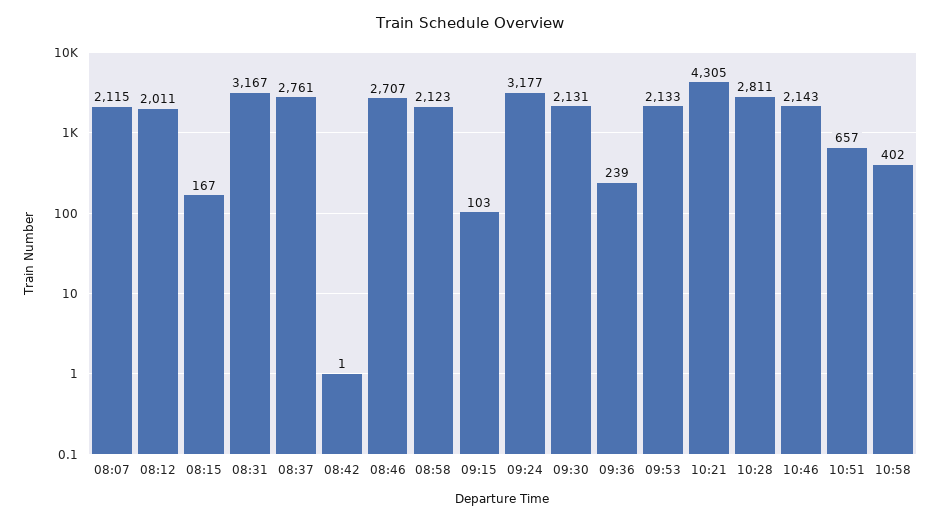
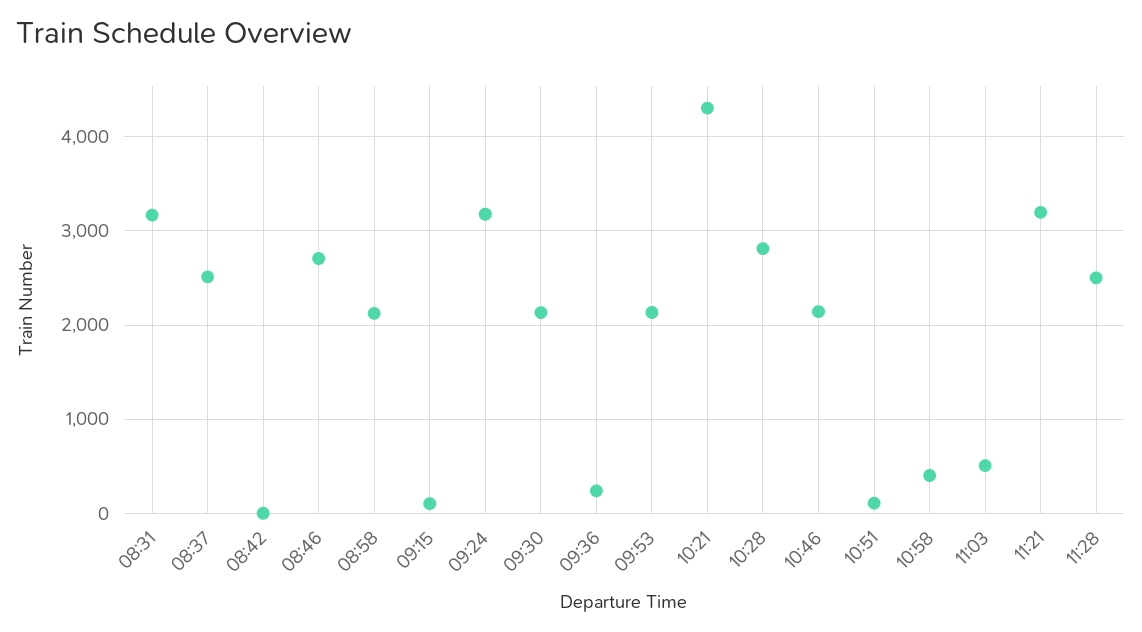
08:07: 2115 -> none
08:12: 2011 -> none
08:15: 167 -> none
08:37: 2761 -> 2500
10:51: 657 -> 100
11:03: none -> 500
11:21: none -> 3200
11:28: none -> 2500

